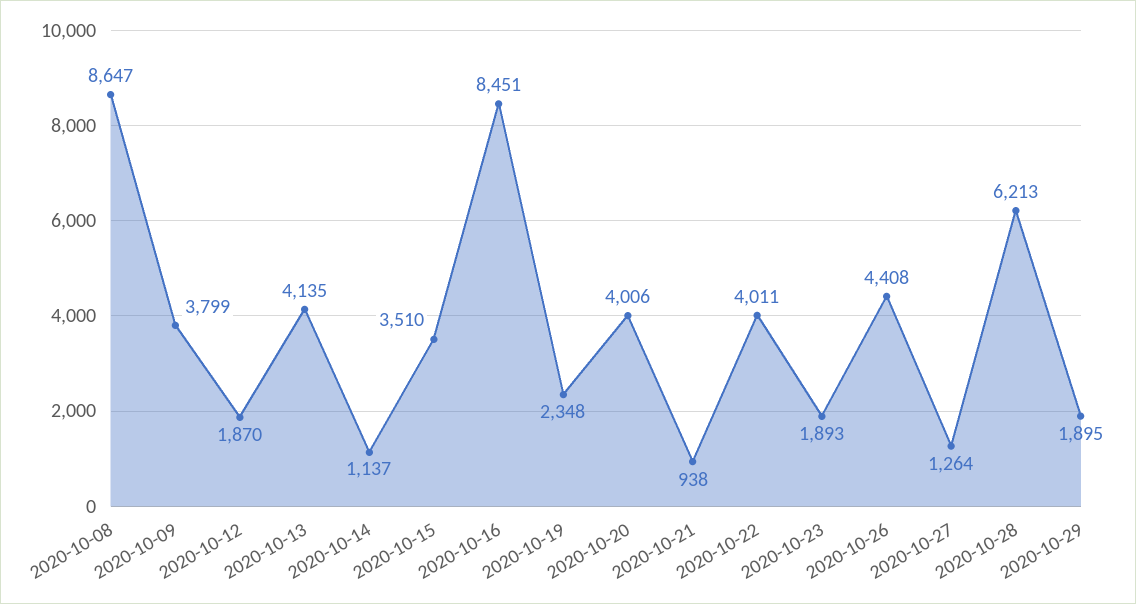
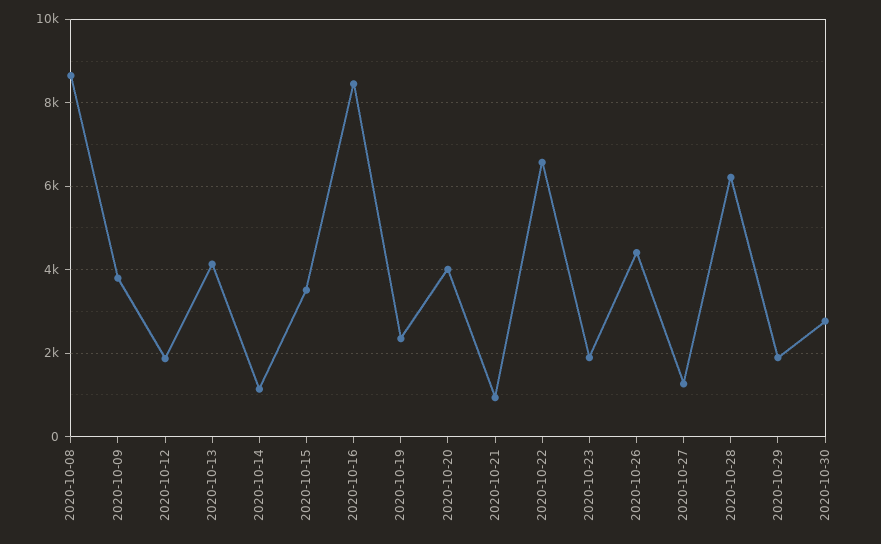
2020-10-22: 4011 -> 6600
2020-10-30: none -> 2800

